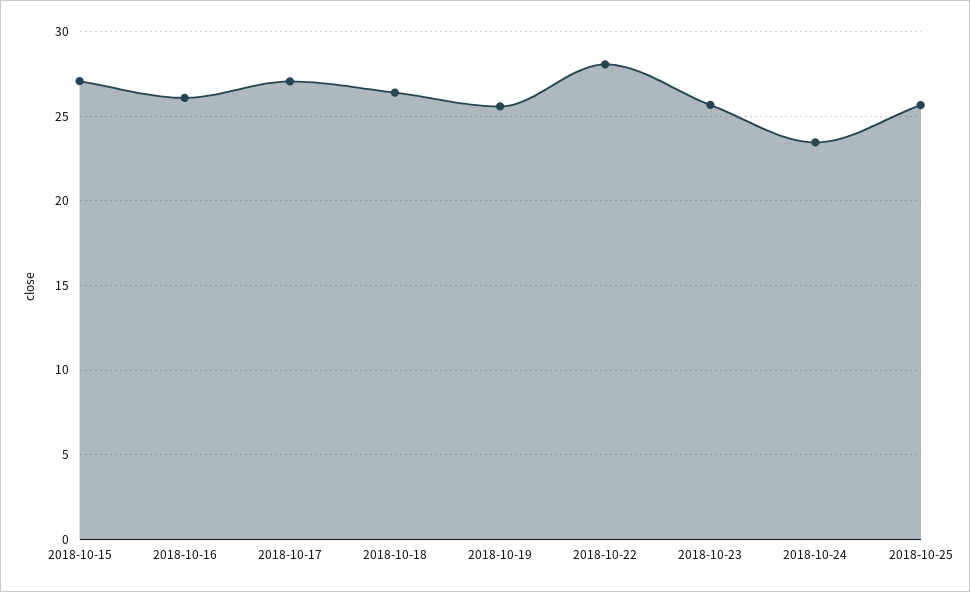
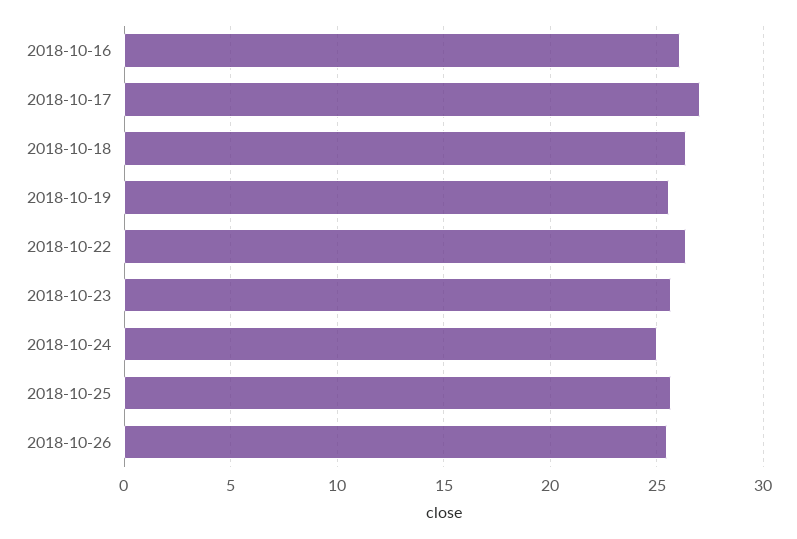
2018-10-15: 27 -> none
2018-10-22: 28 -> 26.5
2018-10-24: 23.5 -> 25
2018-10-26: none -> 25.5

